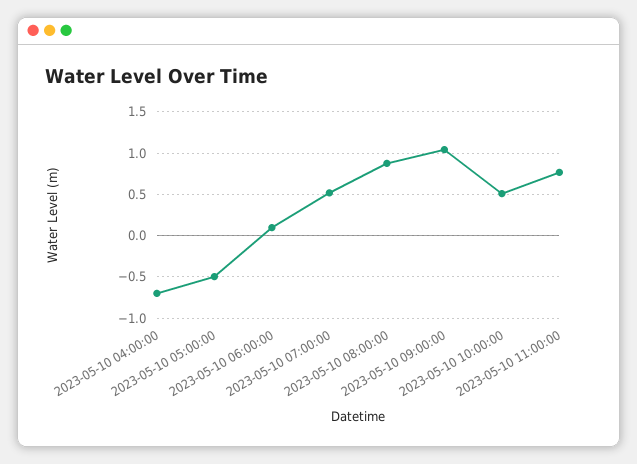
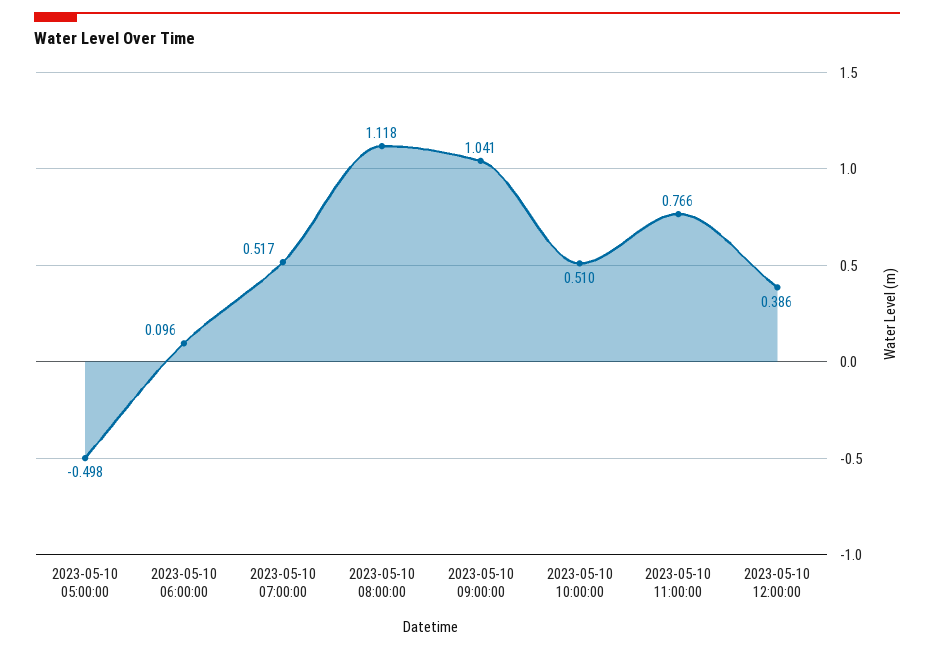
2023-05-10 04:00:00: -0.7 -> none
2023-05-10 08:00:00: 0.9 -> 1.118
2023-05-10 12:00:00: none -> 0.386

